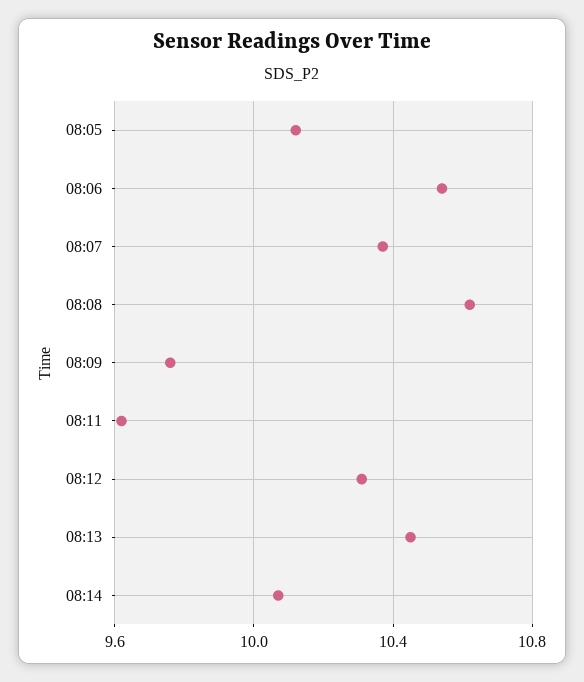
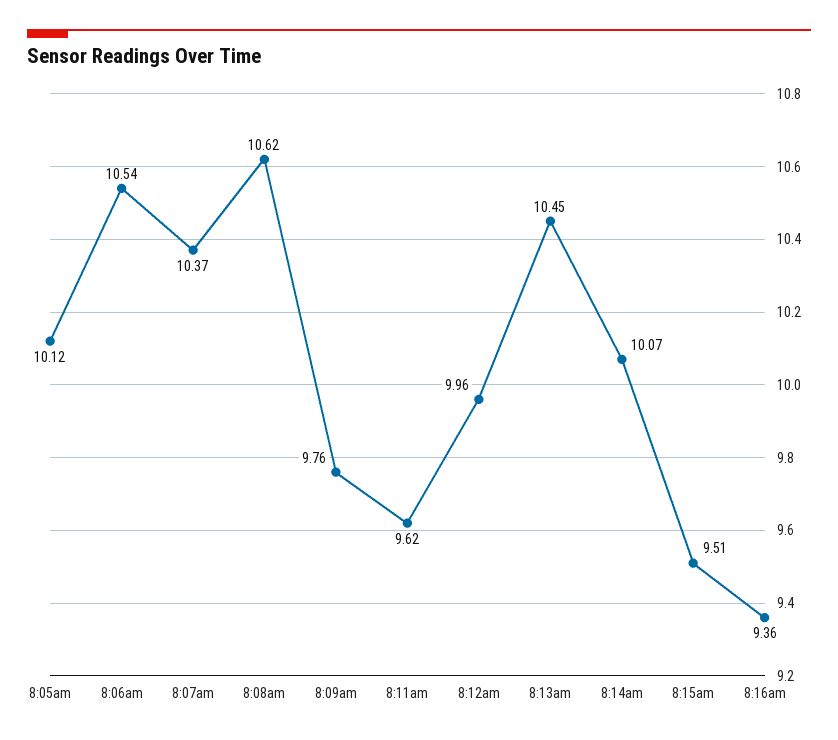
08:12: 10.3 -> 9.96
8:15am: none -> 9.51
8:16am: none -> 9.36

